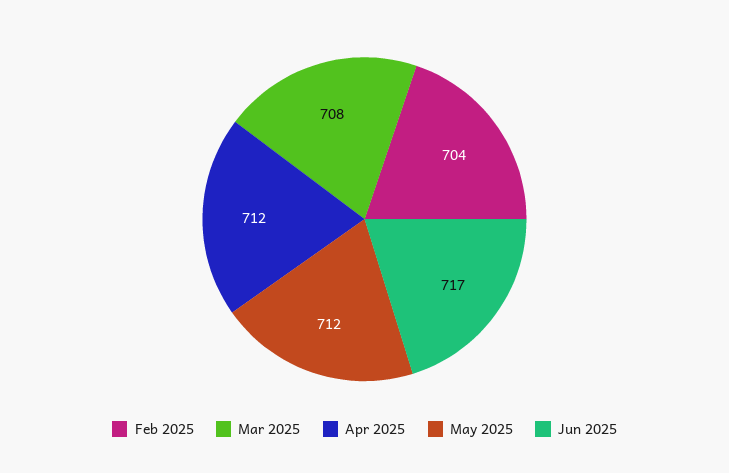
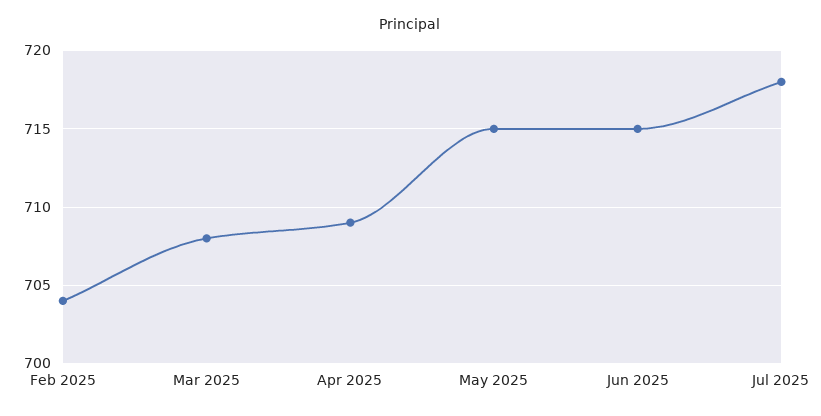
Apr 2025: 712 -> 709
May 2025: 712 -> 715
Jun 2025: 717 -> 715
Jul 2025: none -> 718

